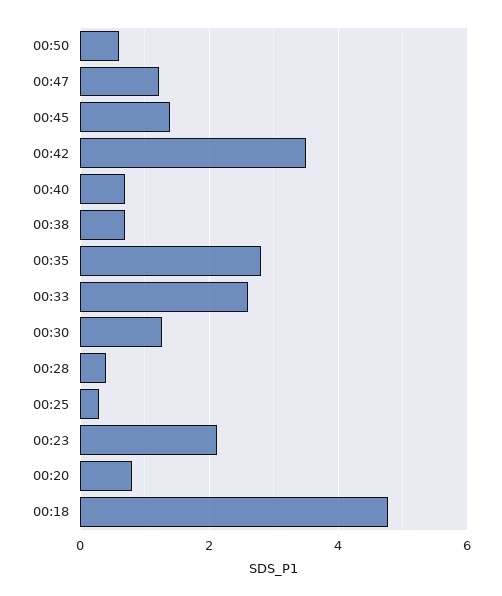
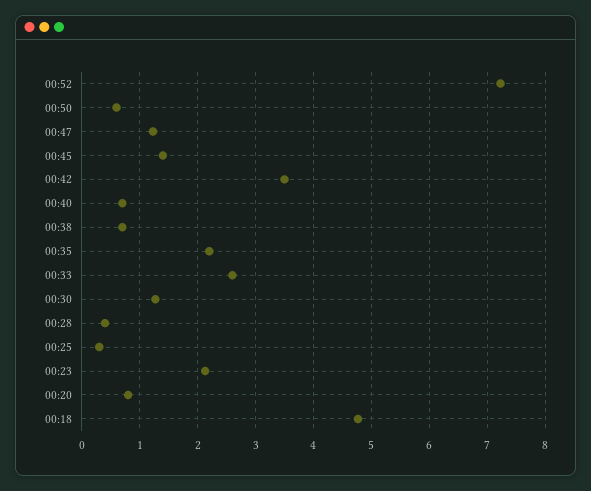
00:35: 2.8 -> 2.2
00:52: none -> 7.2

